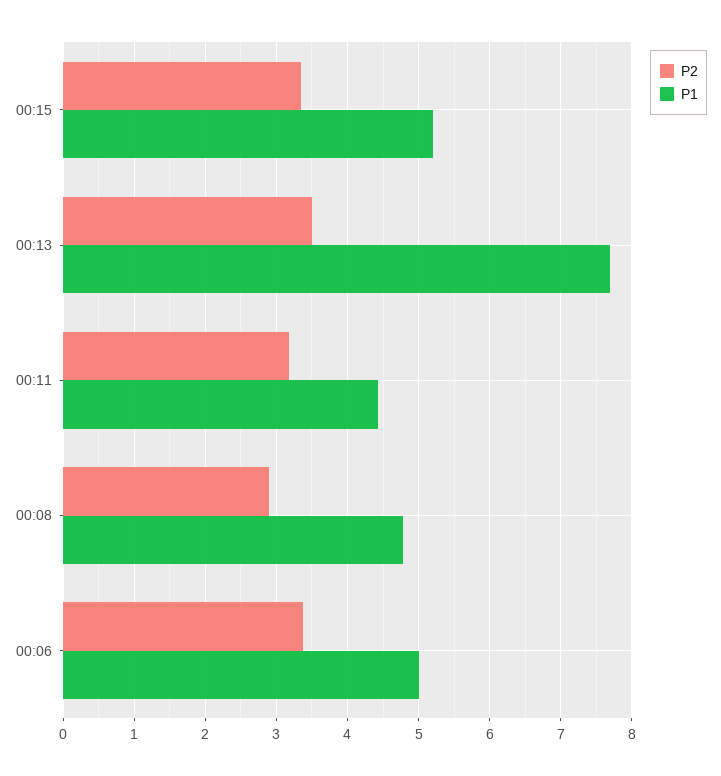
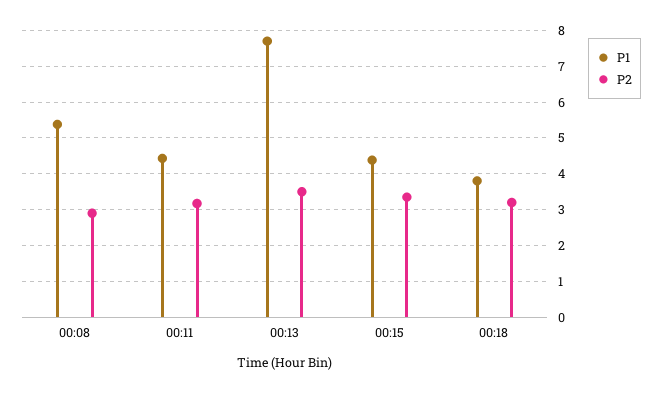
P1, 00:15: 5.2 -> 4.4
P1, 00:08: 4.8 -> 5.4
P2, 00:06: 3.4 -> none
P1, 00:06: 5 -> none
P1, 00:18: none -> 3.8
P2, 00:18: none -> 3.2

